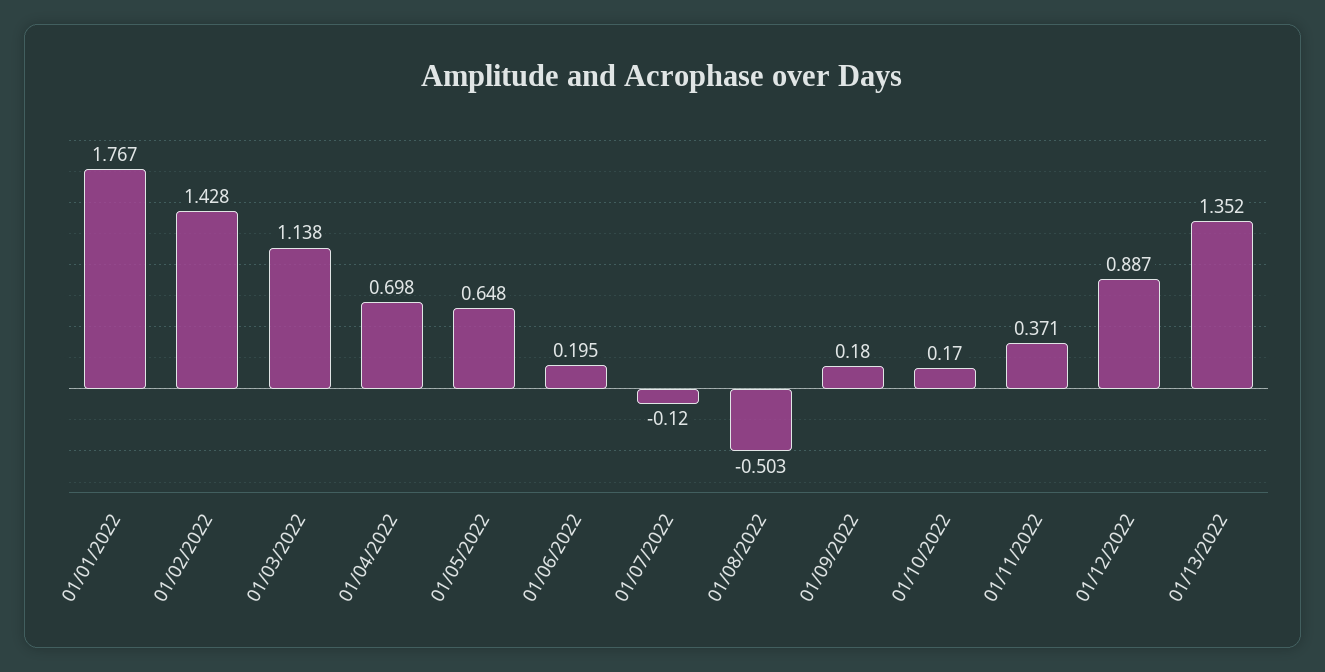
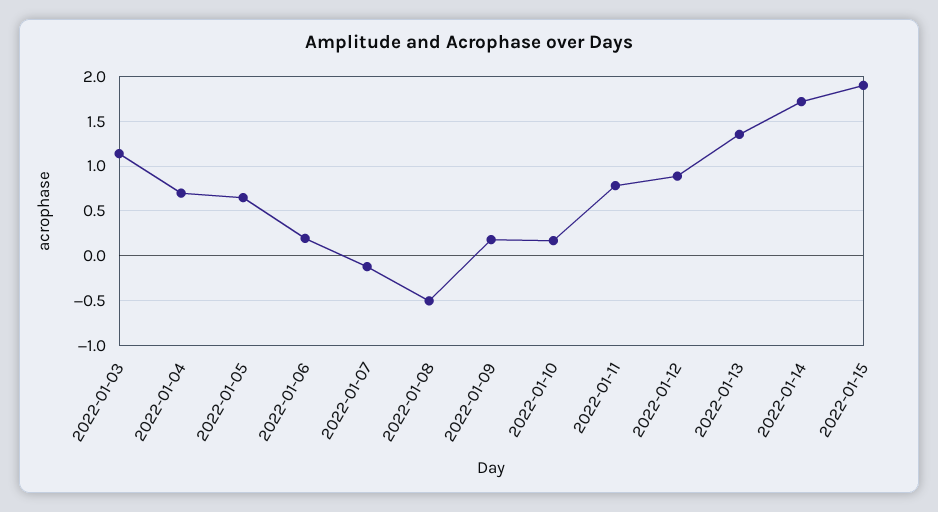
01/01/2022: 1.767 -> none
01/02/2022: 1.428 -> none
01/11/2022: 0.371 -> 0.8
2022-01-14: none -> 1.7
2022-01-15: none -> 1.9

